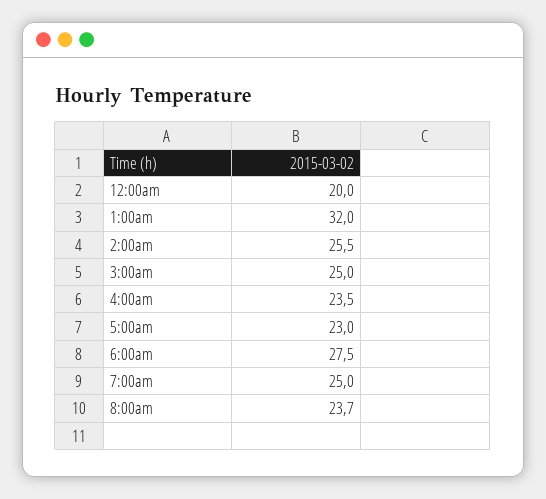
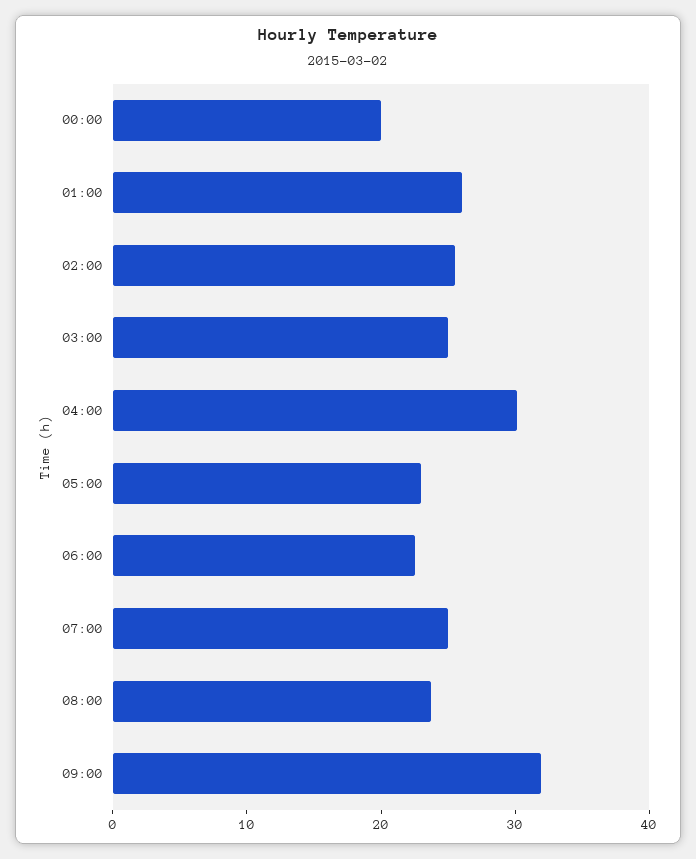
1:00am: 32 -> 26
4:00am: 23.5 -> 30
6:00am: 27.5 -> 22
09:00: none -> 32

